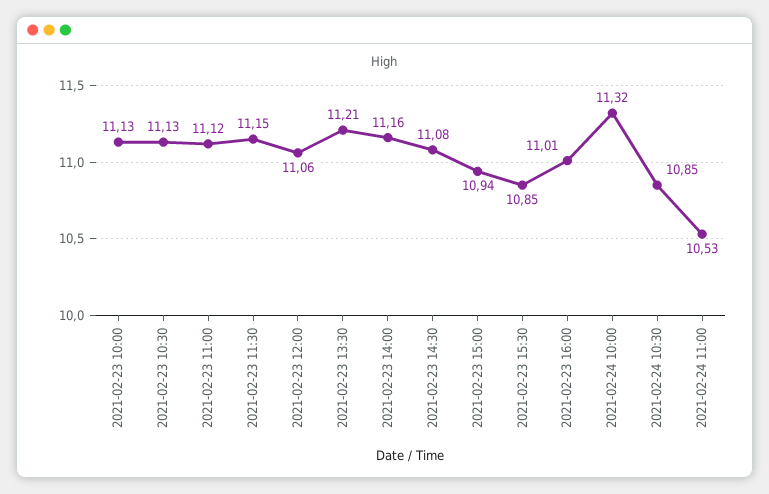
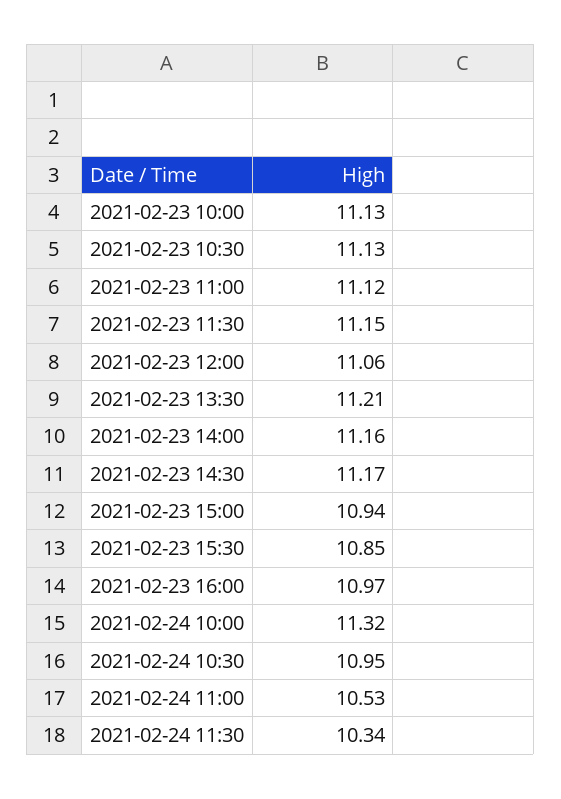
2021-02-23 14:30: 11.08 -> 11.17
2021-02-23 16:00: 11.01 -> 10.97
2021-02-24 10:30: 10.85 -> 10.95
2021-02-24 11:30: none -> 10.34

